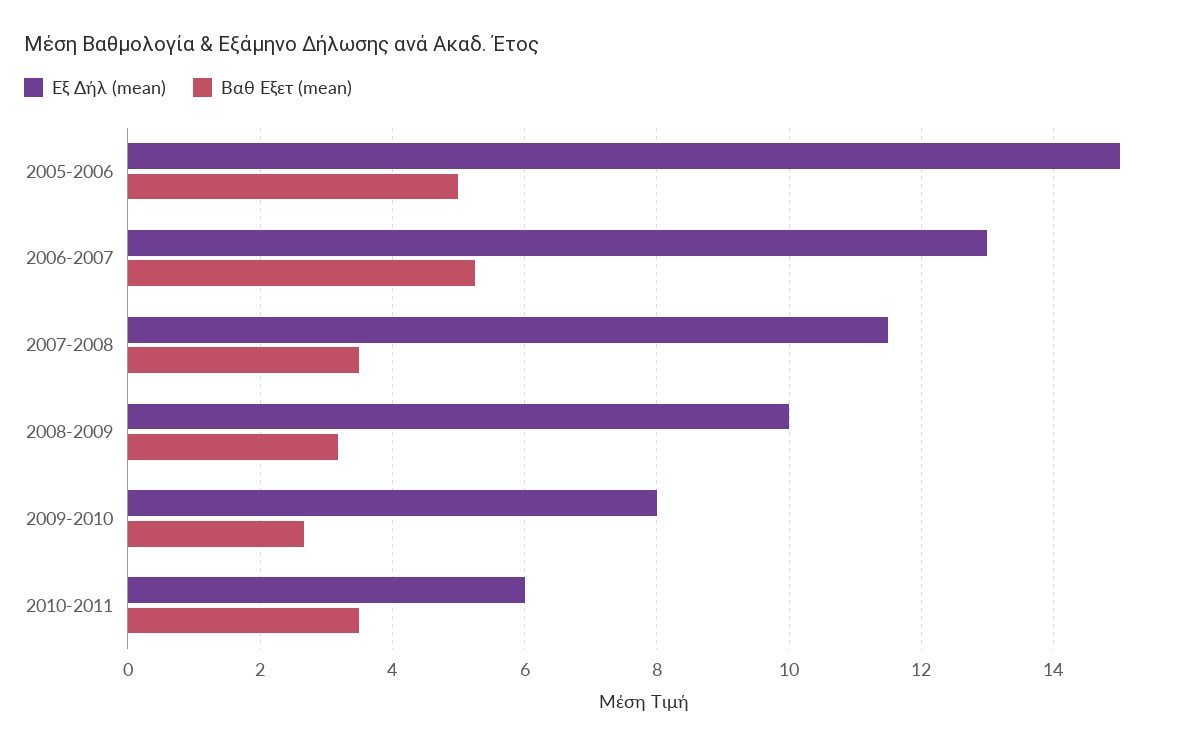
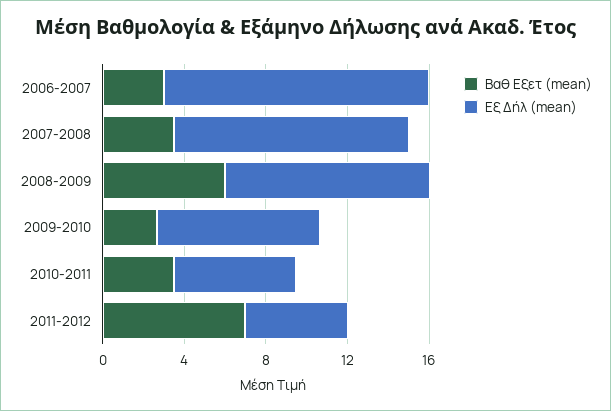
Εξ Δήλ (mean), 2005-2006: 15 -> none
Βαθ Εξετ (mean), 2005-2006: 5 -> none
Βαθ Εξετ (mean), 2006-2007: 5.2 -> 3
Βαθ Εξετ (mean), 2008-2009: 3.2 -> 6
Βαθ Εξετ (mean), 2011-2012: none -> 7
Εξ Δήλ (mean), 2011-2012: none -> 5

